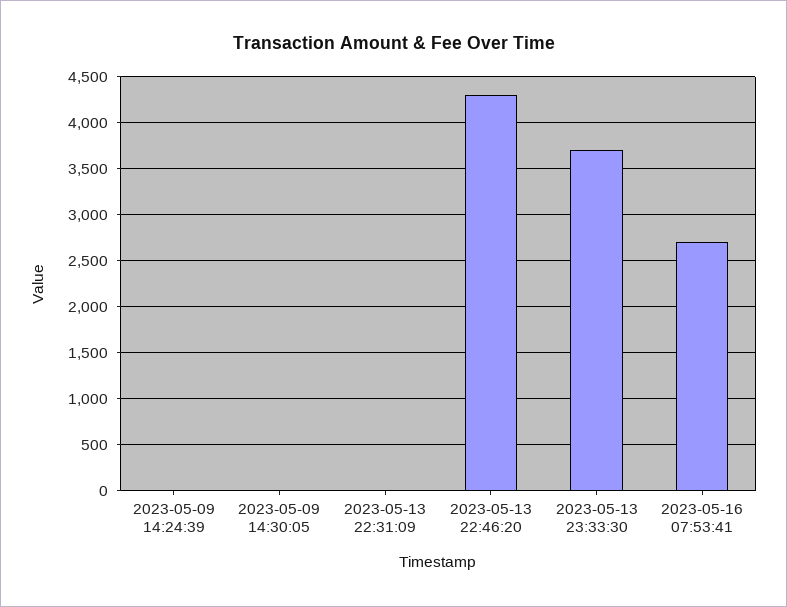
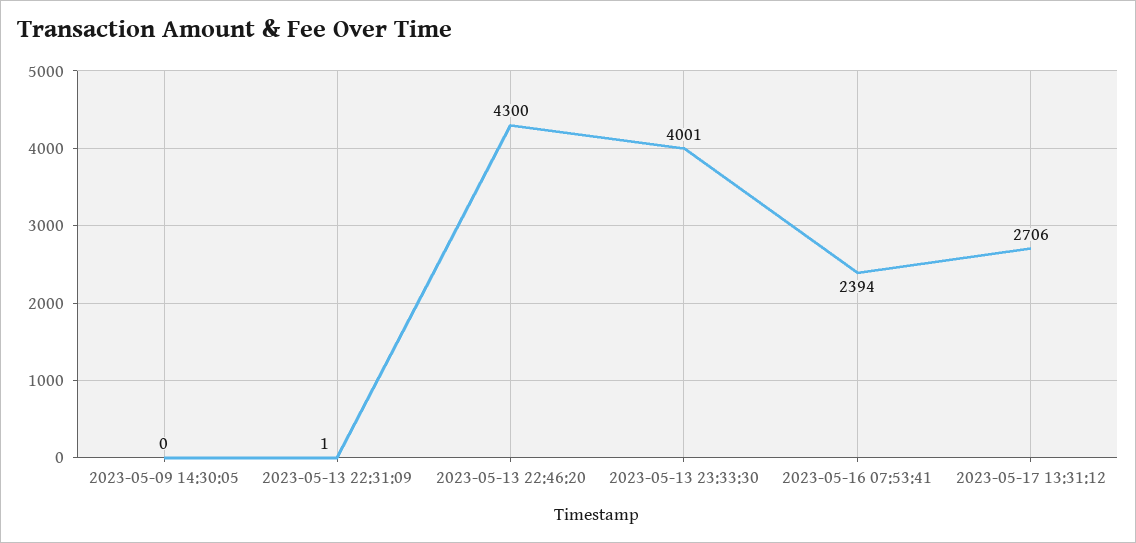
2023-05-09 14:24:39: 0 -> none
2023-05-13 23:33:30: 3700 -> 4001
2023-05-16 07:53:41: 2700 -> 2394
2023-05-17 13:31:12: none -> 2706

